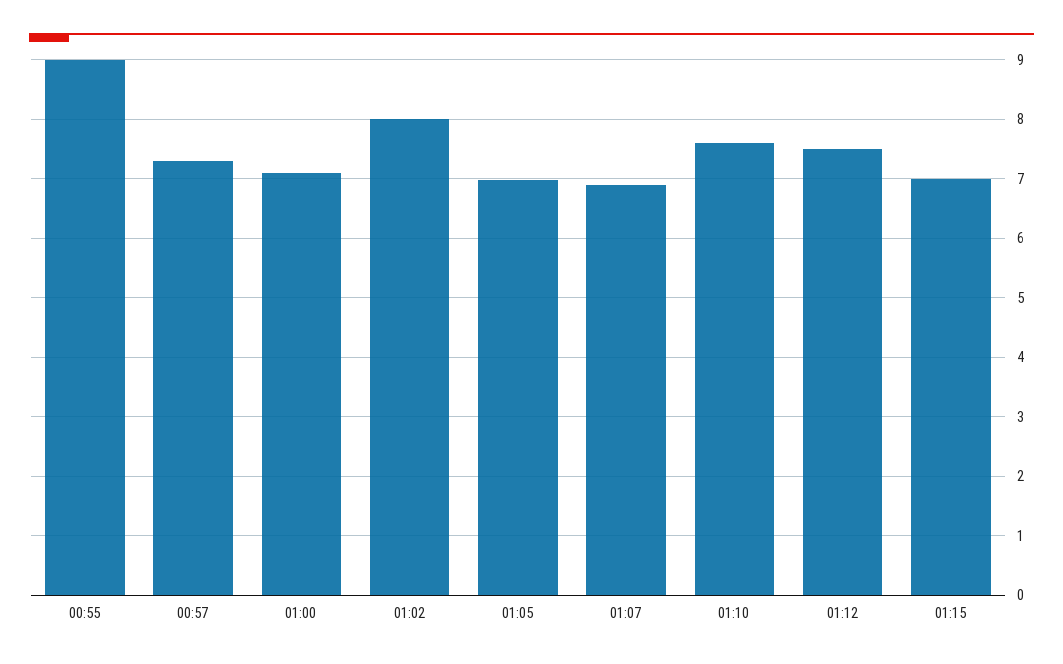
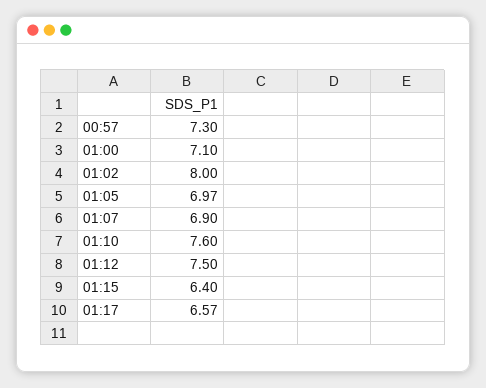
00:55: 9 -> none
01:15: 7 -> 6.4
01:17: none -> 6.57

